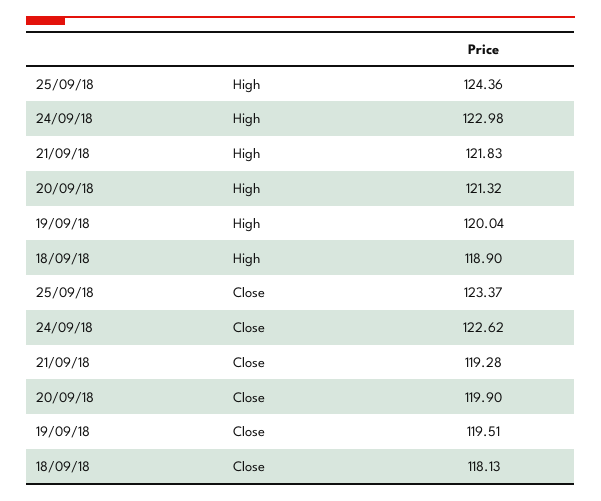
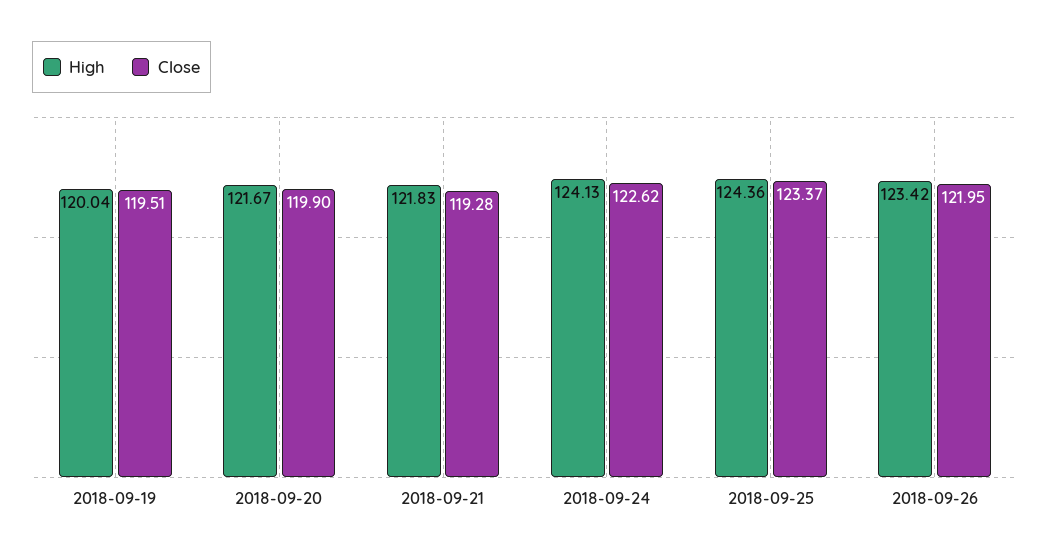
High, 24/09/18: 122.98 -> 124.13
High, 20/09/18: 121.32 -> 121.67
High, 18/09/18: 118.9 -> none
Close, 18/09/18: 118.13 -> none
High, 2018-09-26: none -> 123.42
Close, 2018-09-26: none -> 121.95

